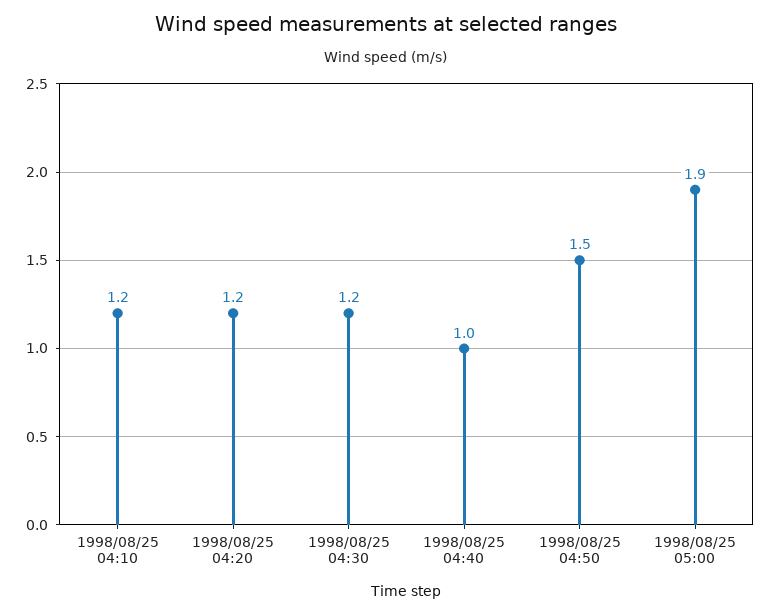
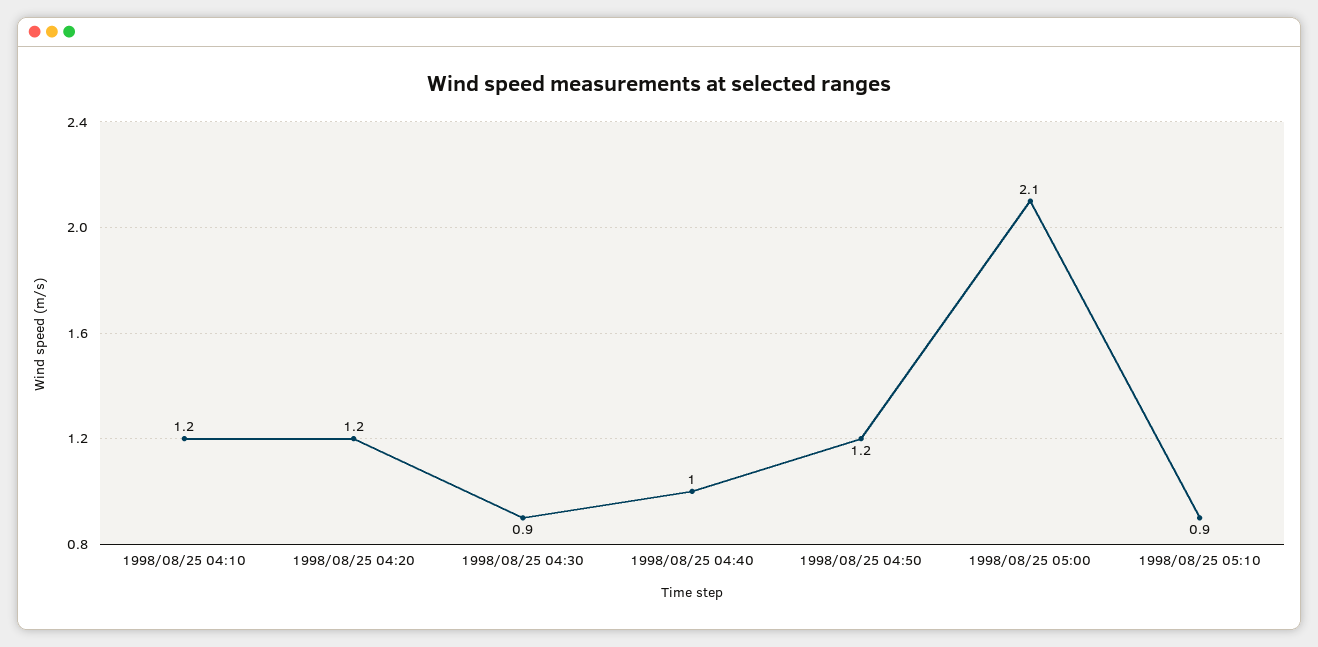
1998/08/25 04:30: 1.2 -> 0.9
1998/08/25 04:50: 1.5 -> 1.2
1998/08/25 05:00: 1.9 -> 2.1
1998/08/25 05:10: none -> 0.9

